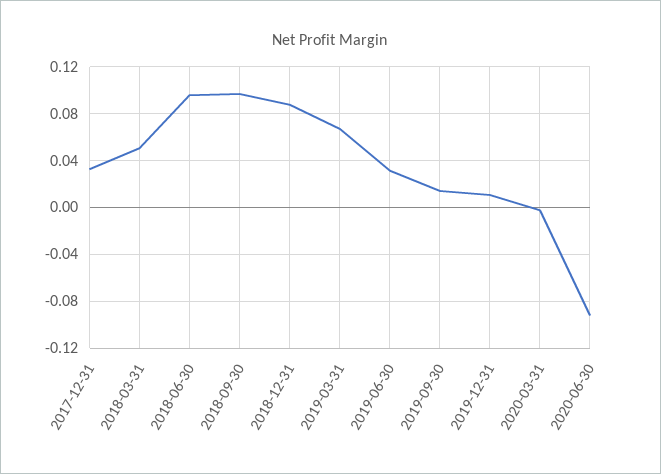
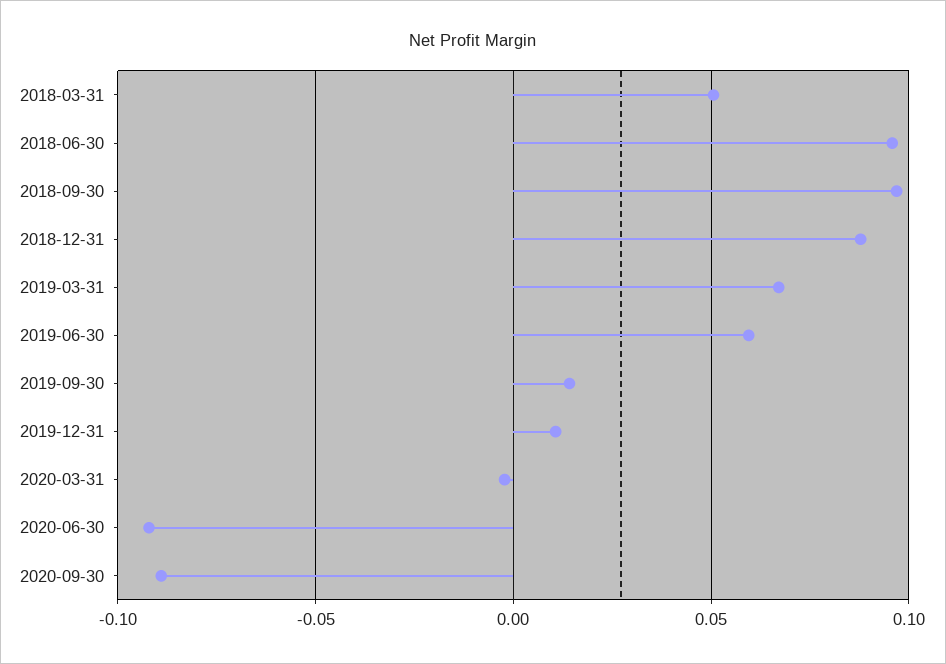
2017-12-31: 0.03 -> none
2019-06-30: 0.03 -> 0.06
2020-09-30: none -> -0.09

